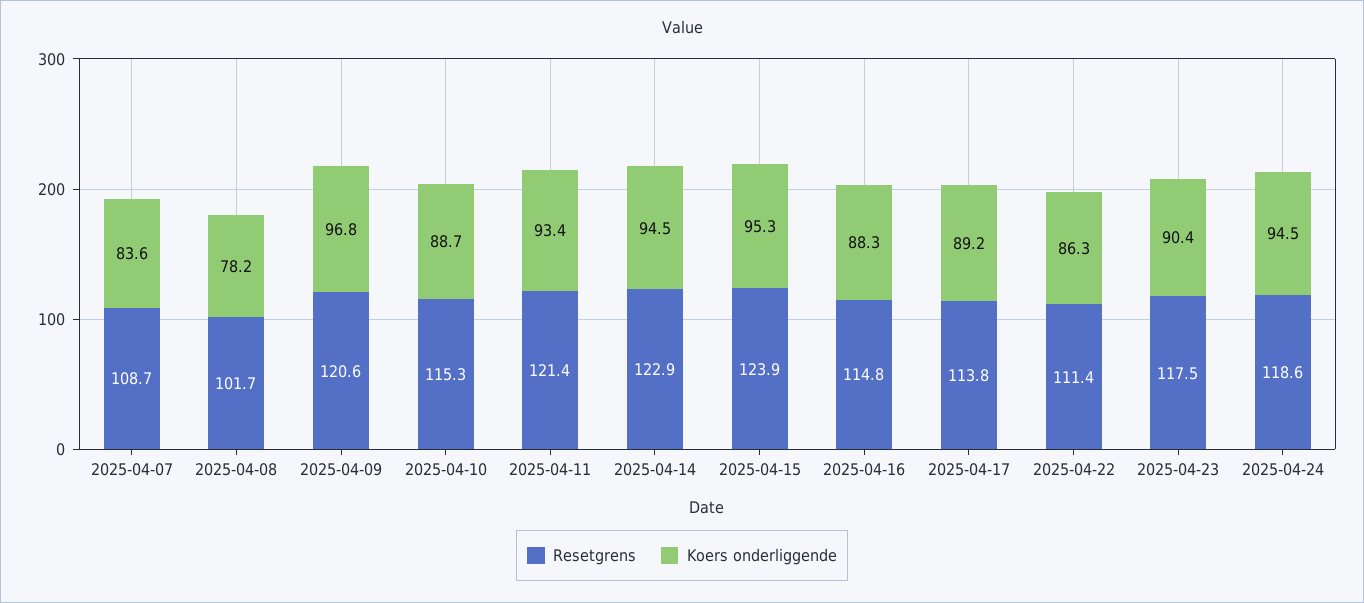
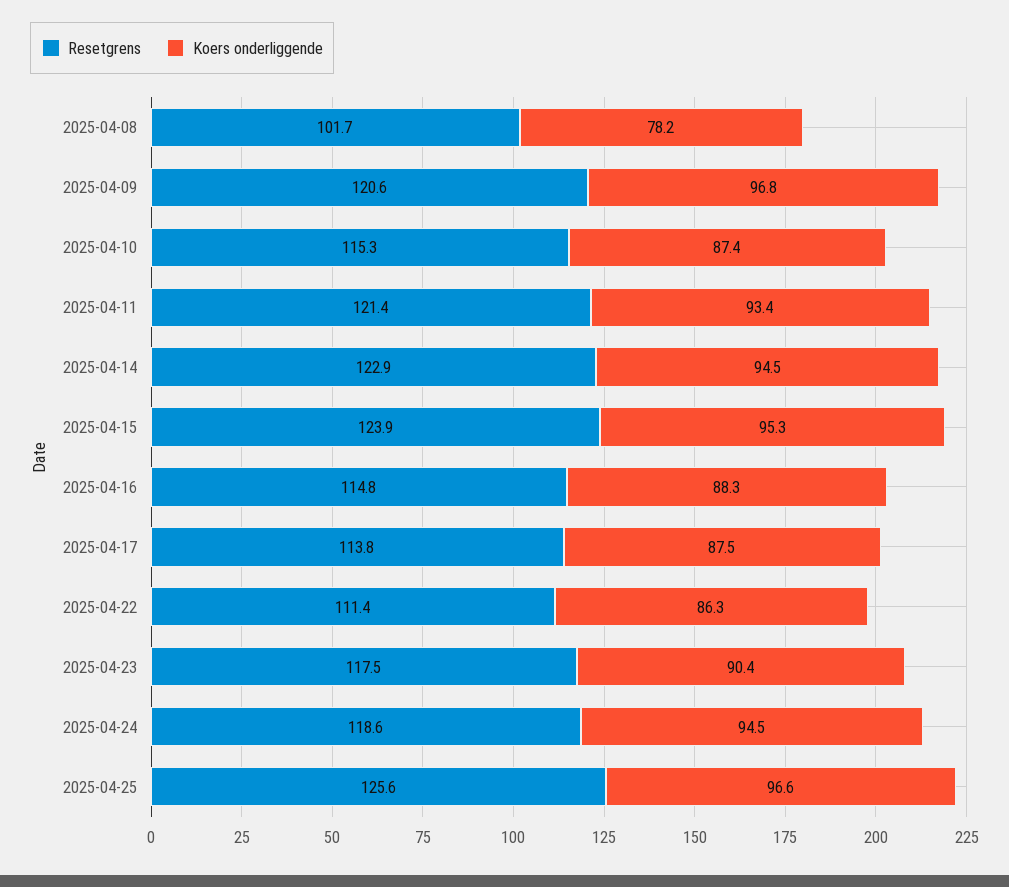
Resetgrens, 2025-04-07: 108.7 -> none
Koers onderliggende, 2025-04-07: 83.6 -> none
Koers onderliggende, 2025-04-10: 88.7 -> 87.4
Koers onderliggende, 2025-04-17: 89.2 -> 87.5
Resetgrens, 2025-04-25: none -> 125.6
Koers onderliggende, 2025-04-25: none -> 96.6

